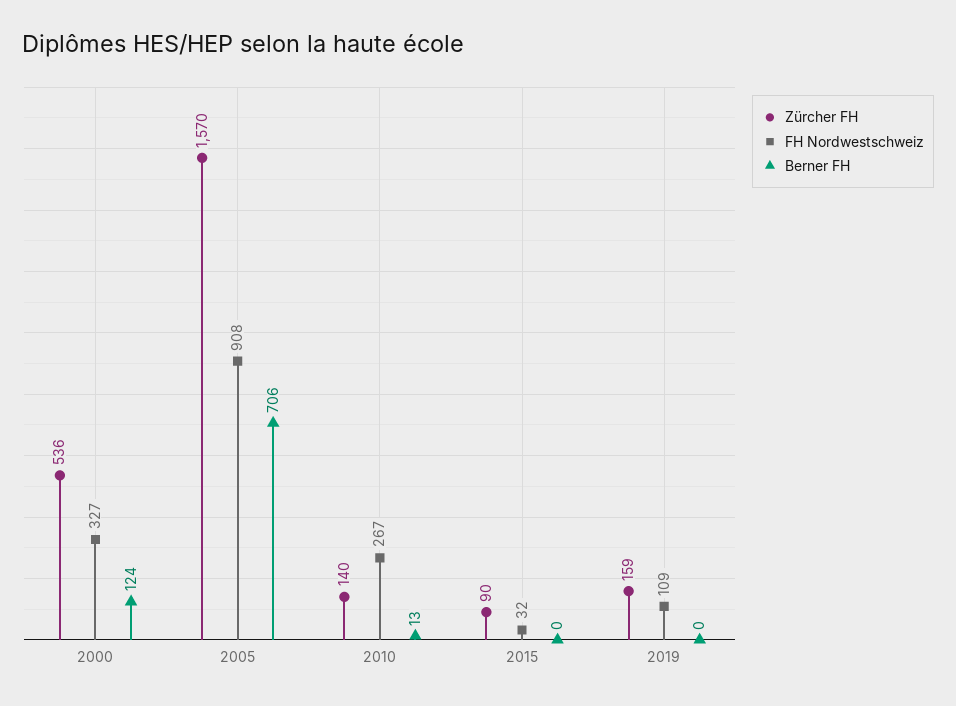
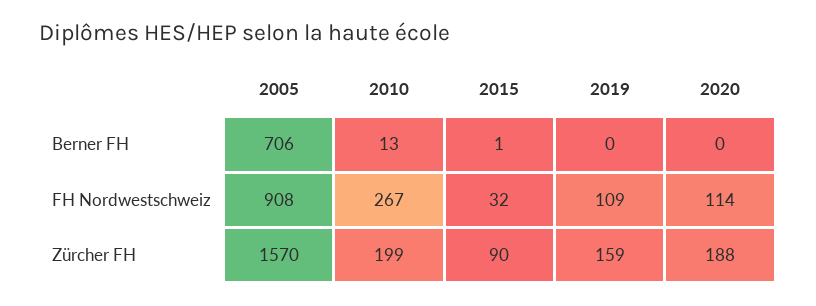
Zürcher FH, 2000: 536 -> none
FH Nordwestschweiz, 2000: 327 -> none
Berner FH, 2000: 124 -> none
Zürcher FH, 2010: 140 -> 199
Berner FH, 2015: 0 -> 1
Berner FH, 2020: none -> 0
FH Nordwestschweiz, 2020: none -> 114
Zürcher FH, 2020: none -> 188

